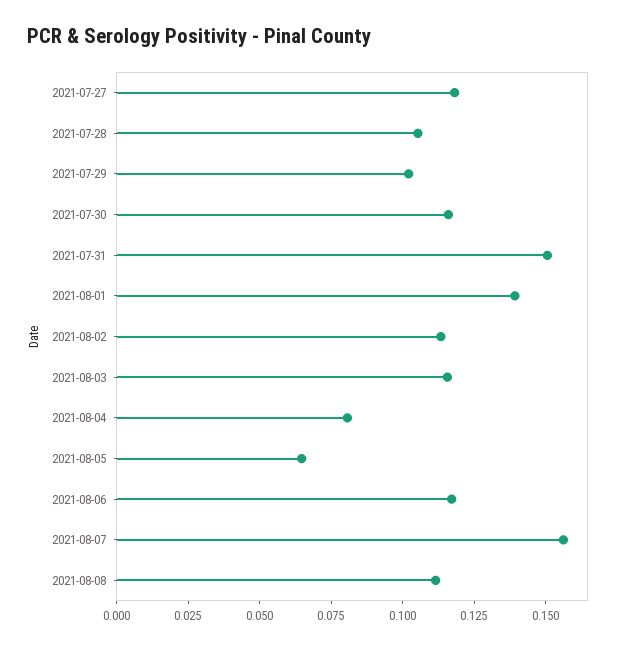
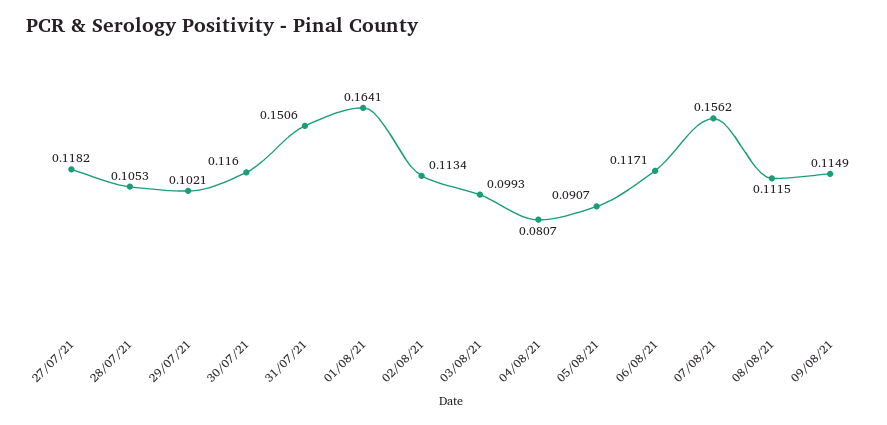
2021-08-01: 0.14 -> 0.1641
2021-08-03: 0.115 -> 0.0993
2021-08-05: 0.065 -> 0.0907
09/08/21: none -> 0.1149

